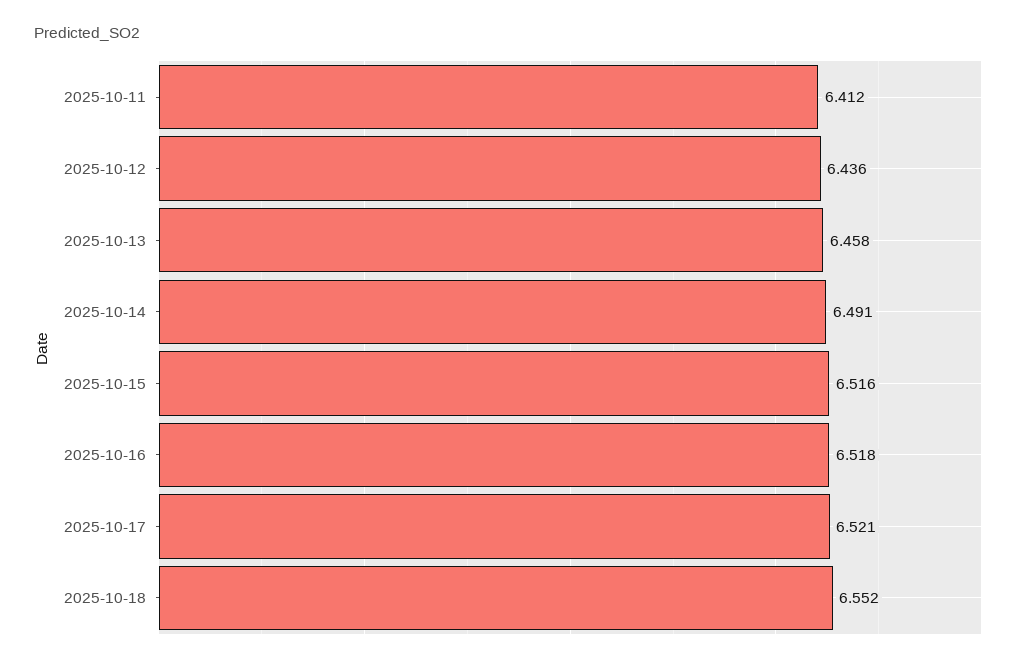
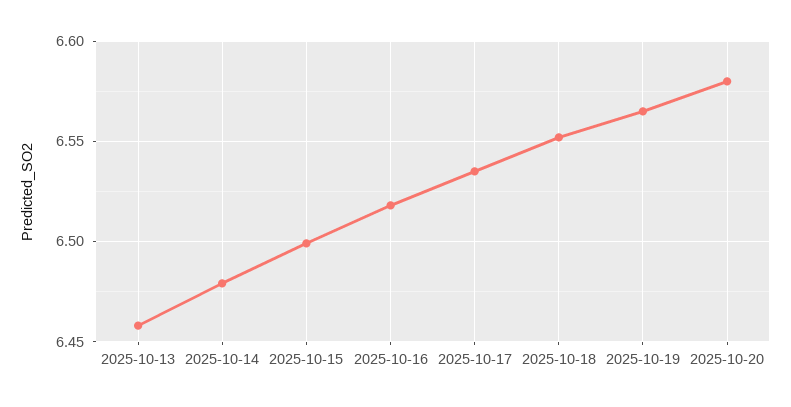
2025-10-11: 6.412 -> none
2025-10-12: 6.436 -> none
2025-10-14: 6.491 -> 6.48
2025-10-15: 6.516 -> 6.5
2025-10-17: 6.521 -> 6.535
2025-10-19: none -> 6.565
2025-10-20: none -> 6.58

